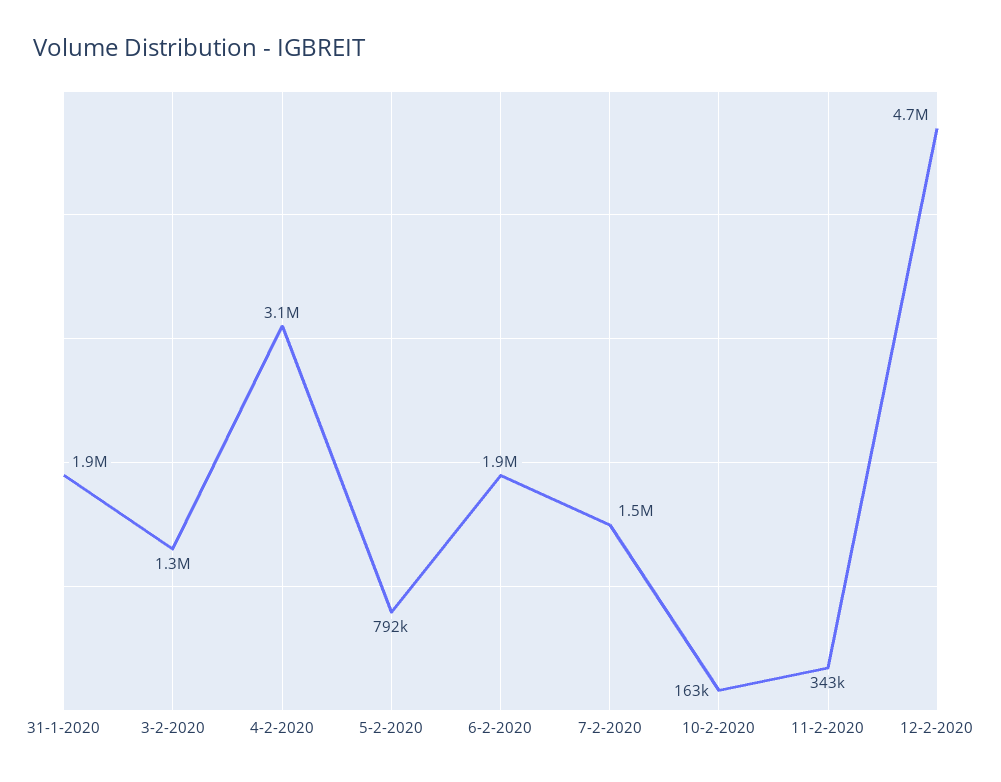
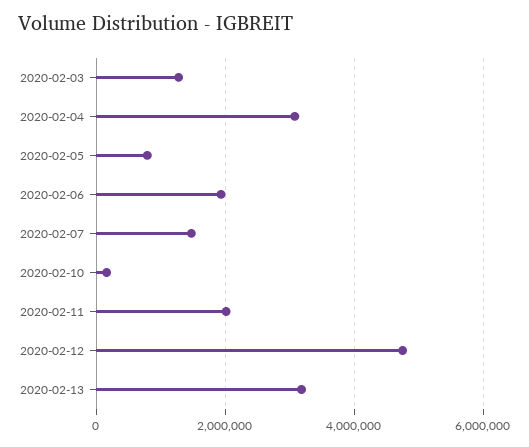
31-1-2020: 1900000 -> none
11-2-2020: 343000 -> 2000000
2020-02-13: none -> 3200000

